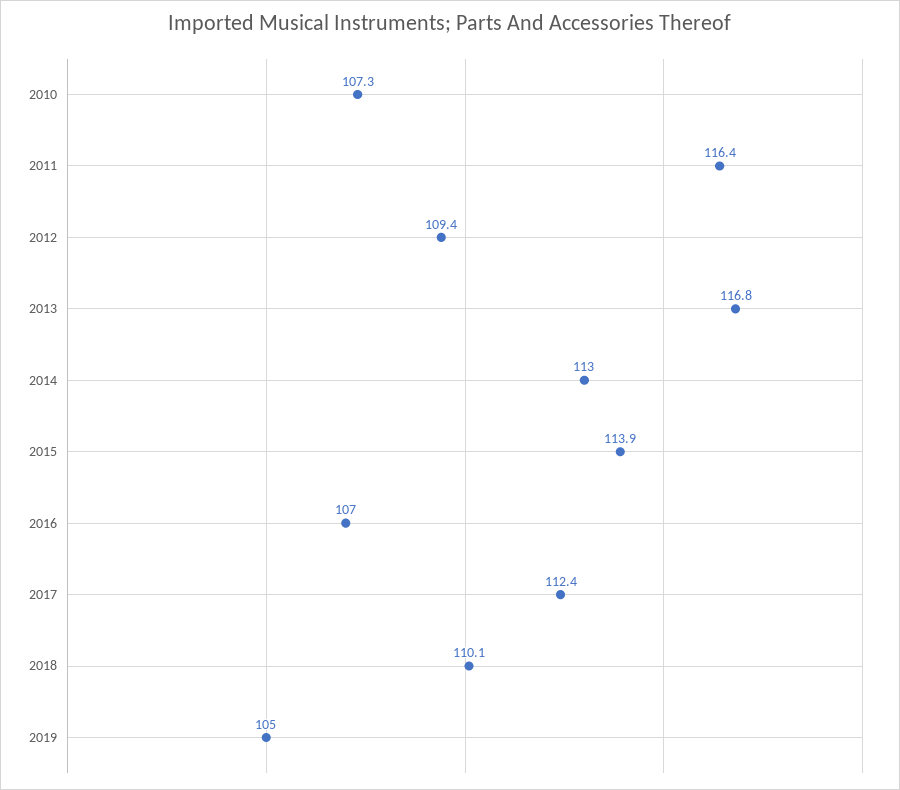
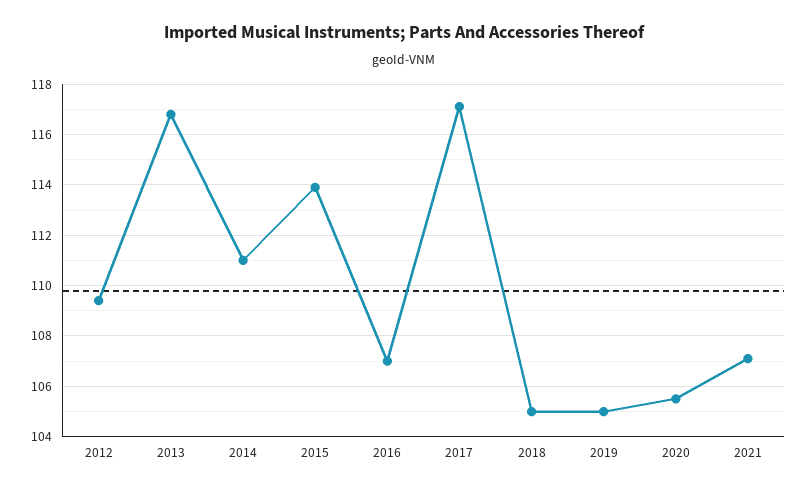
2010: 107.3 -> none
2011: 116.4 -> none
2014: 113 -> 111
2017: 112.4 -> 117
2018: 110.1 -> 105
2020: none -> 105.5
2021: none -> 107

